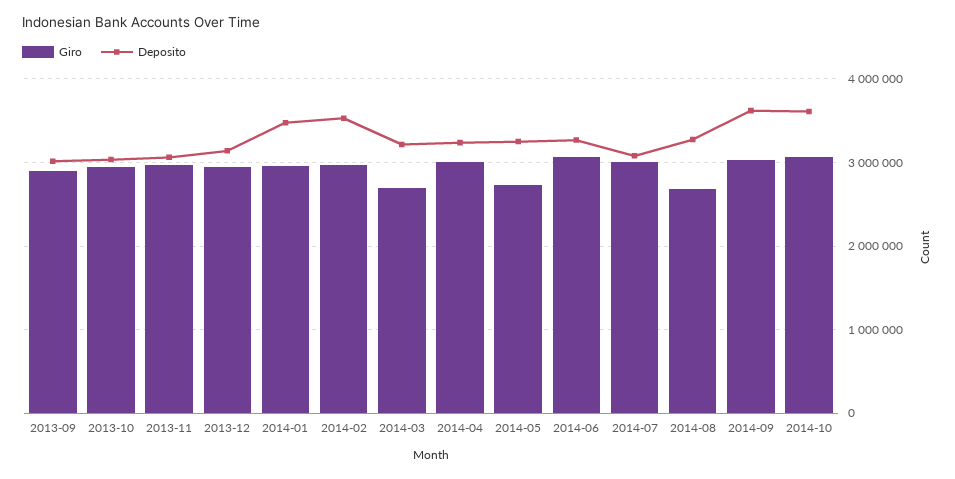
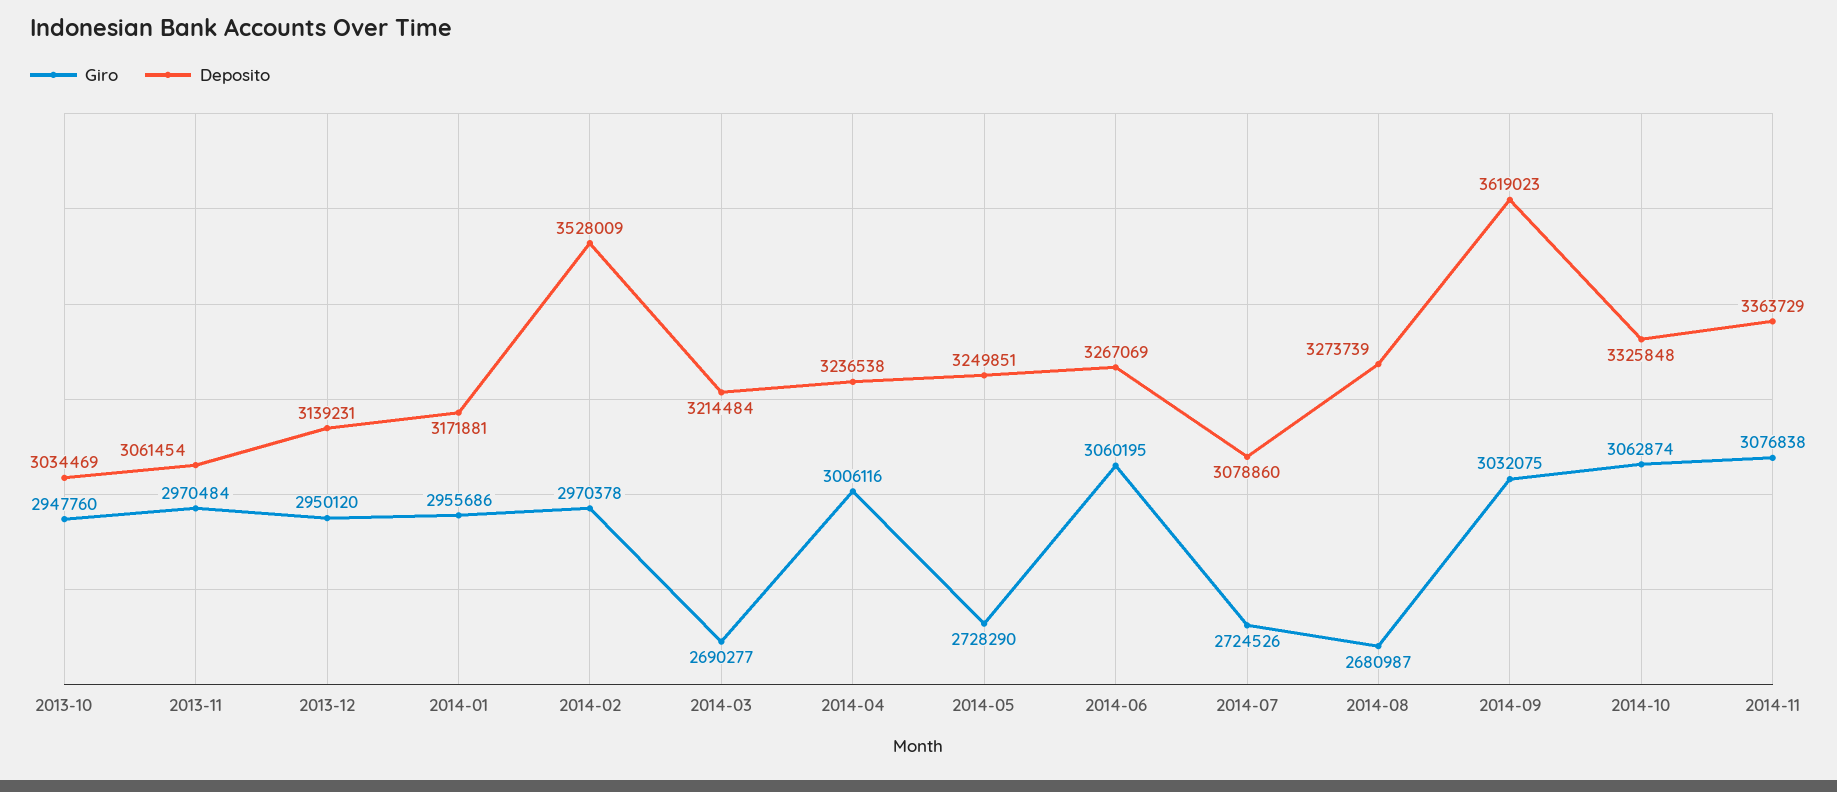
Giro, 2013-09: 2900000 -> none
Deposito, 2013-09: 3000000 -> none
Deposito, 2014-01: 3500000 -> 3171881
Giro, 2014-07: 3000000 -> 2724526
Deposito, 2014-10: 3600000 -> 3325848
Giro, 2014-11: none -> 3076838
Deposito, 2014-11: none -> 3363729

